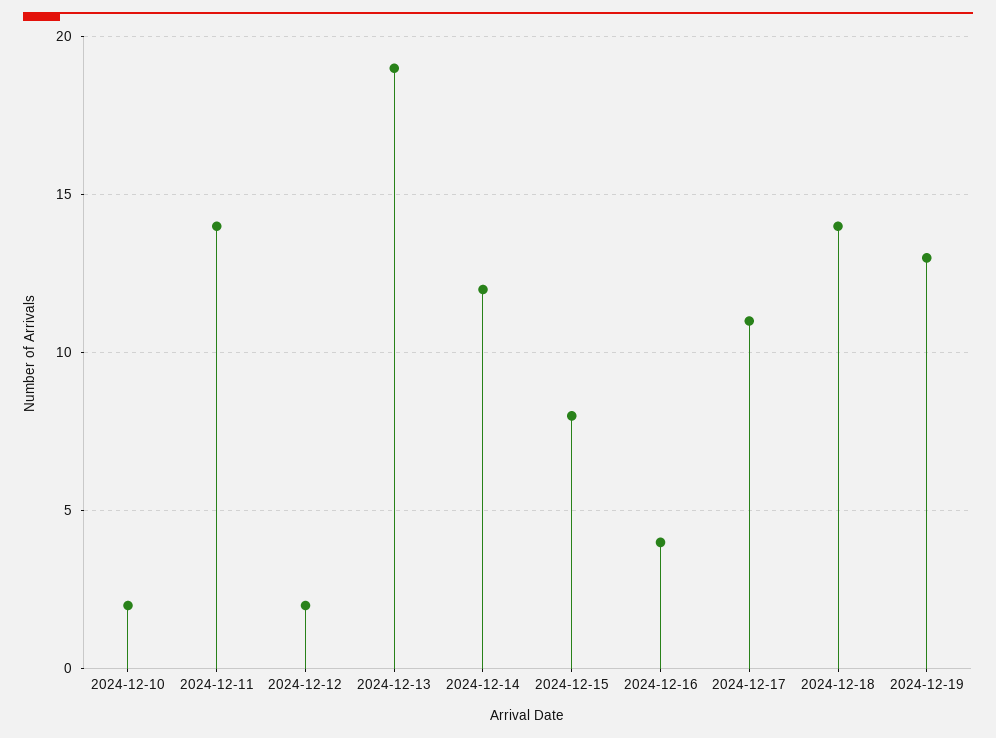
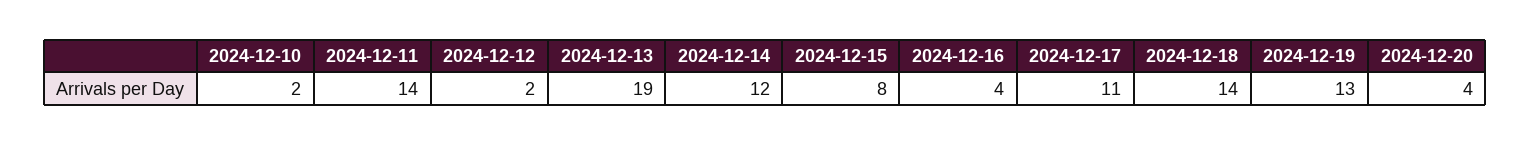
2024-12-20: none -> 4

